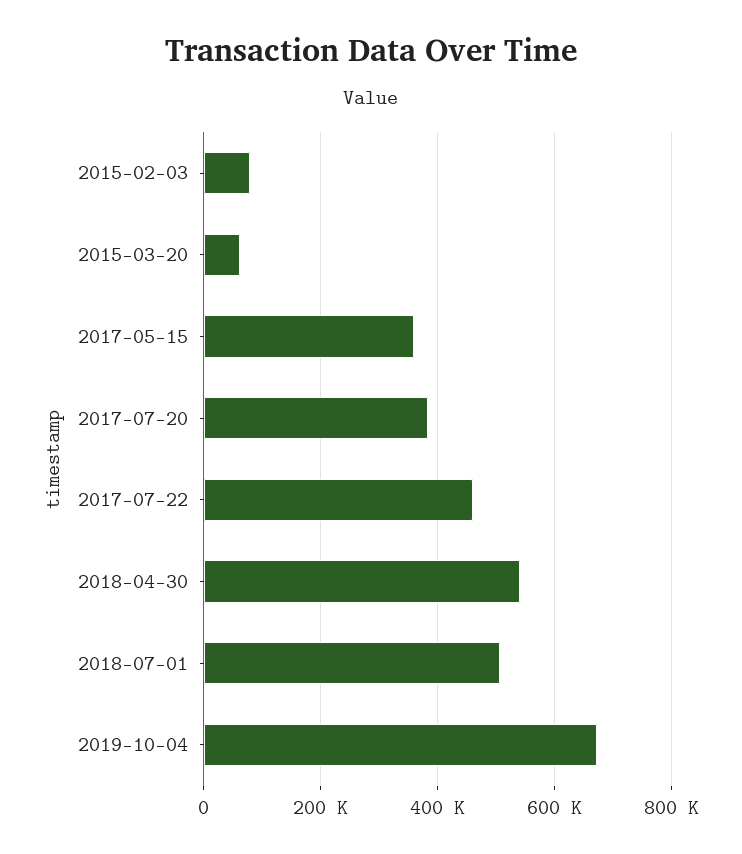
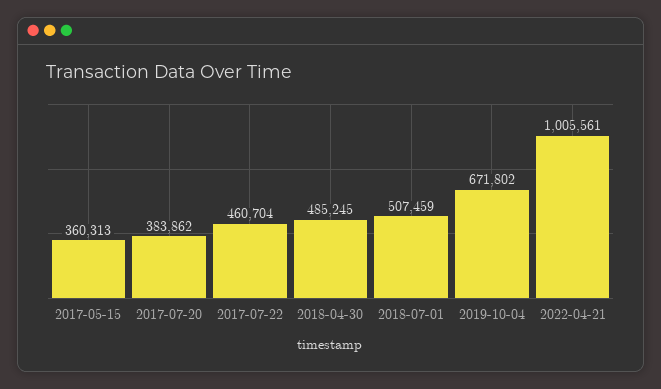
2015-02-03: 80000 -> none
2015-03-20: 60000 -> none
2018-04-30: 540000 -> 485245
2022-04-21: none -> 1005561

